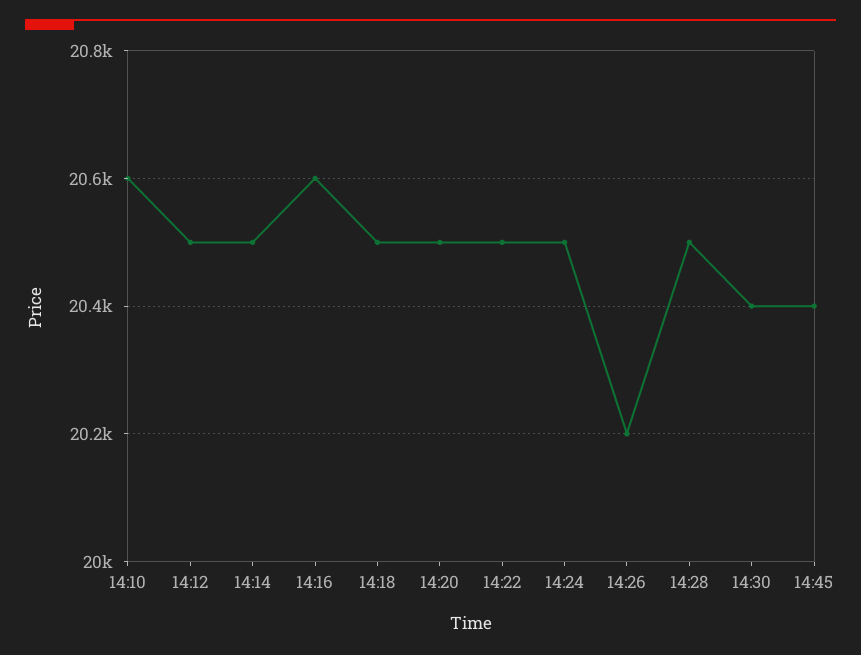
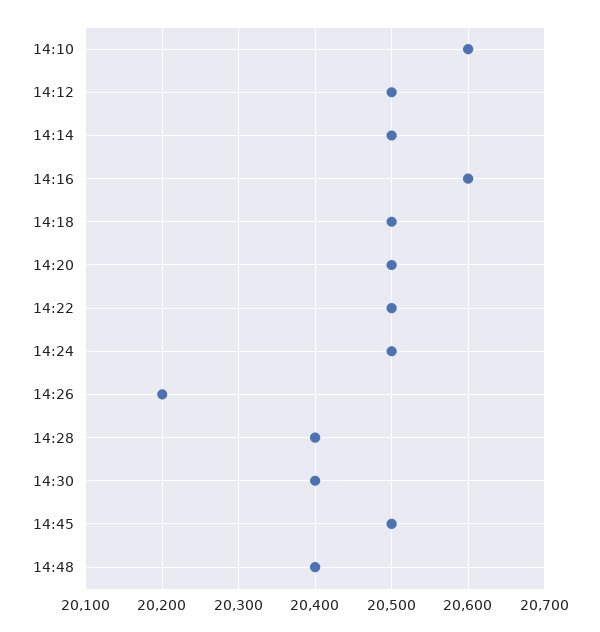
14:28: 20500 -> 20400
14:45: 20400 -> 20500
14:48: none -> 20400

